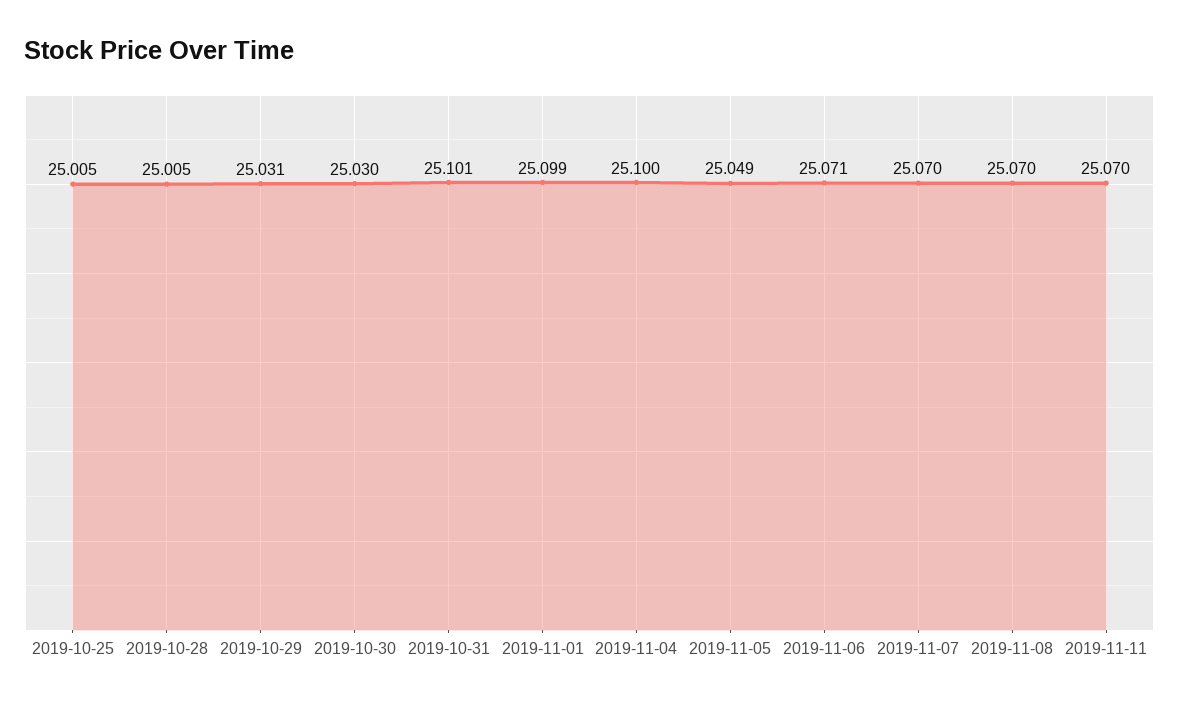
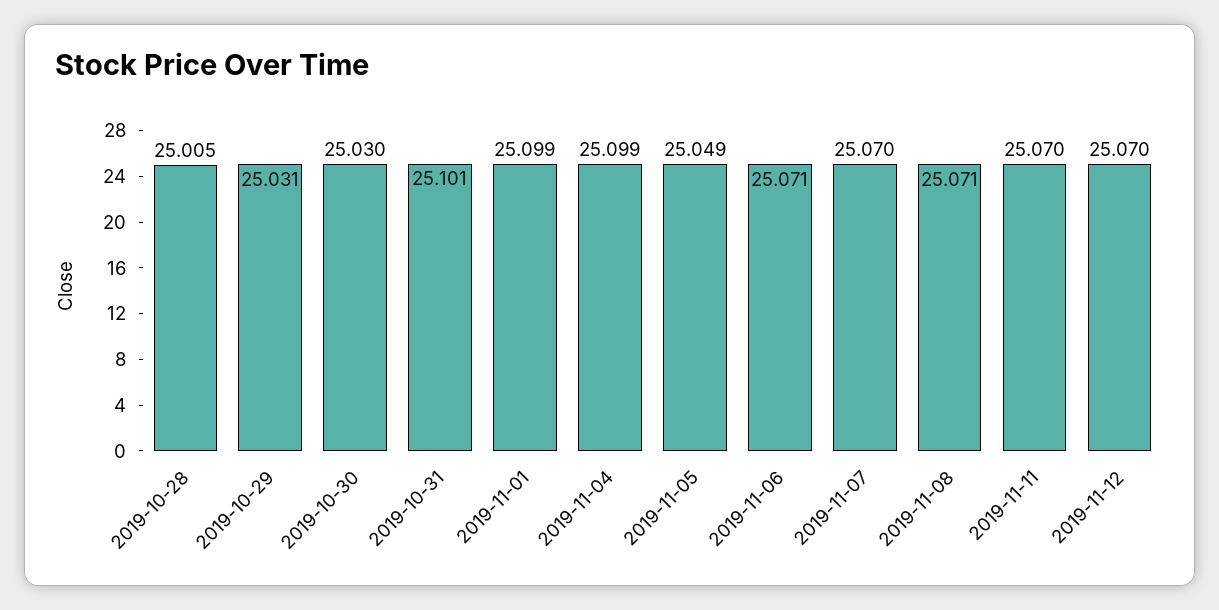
2019-10-25: 25.005 -> none
2019-11-04: 25.1 -> 25.099
2019-11-08: 25.07 -> 25.071
2019-11-12: none -> 25.07

